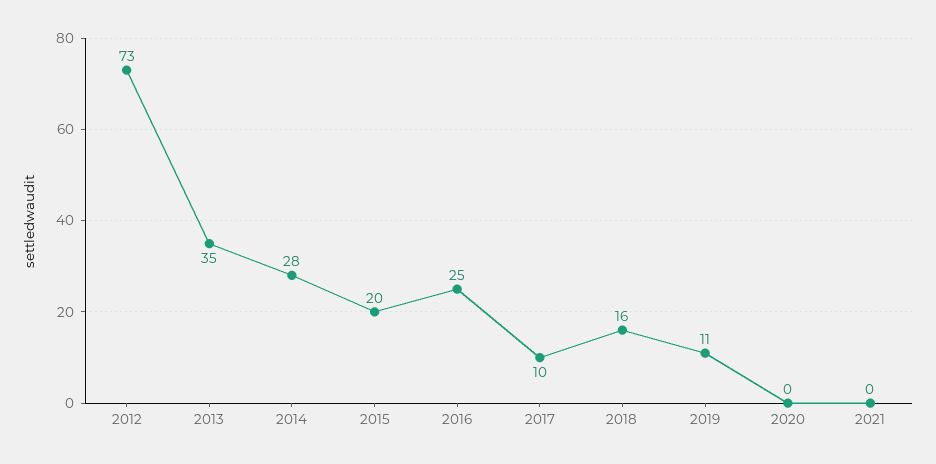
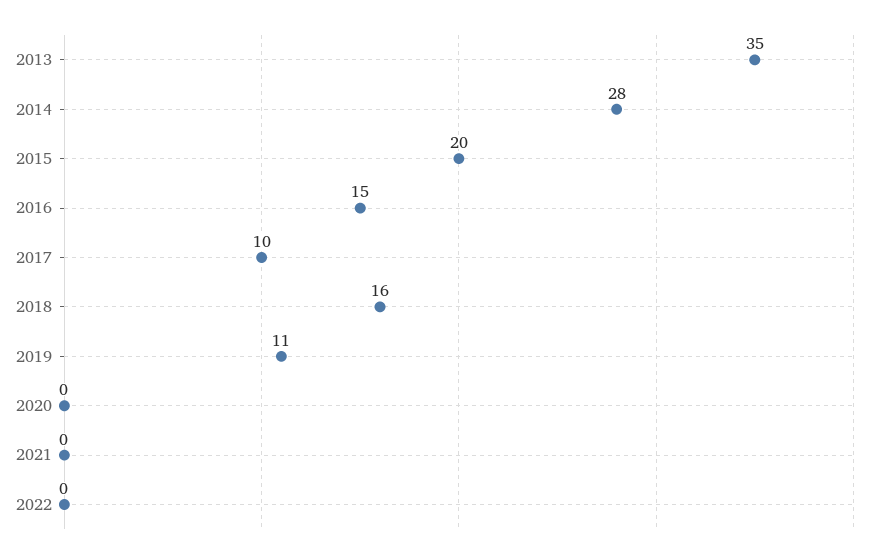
2012: 73 -> none
2016: 25 -> 15
2022: none -> 0

